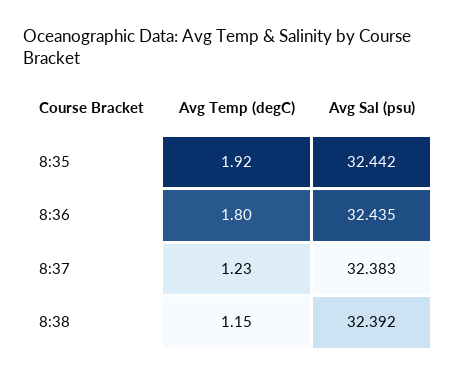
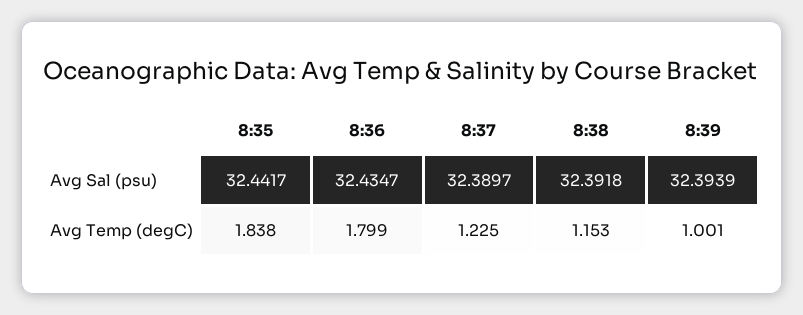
Avg Temp (degC), 8:35: 1.92 -> 1.838
Avg Sal (psu), 8:37: 32.383 -> 32.3897
Avg Sal (psu), 8:39: none -> 32.3939
Avg Temp (degC), 8:39: none -> 1.001

